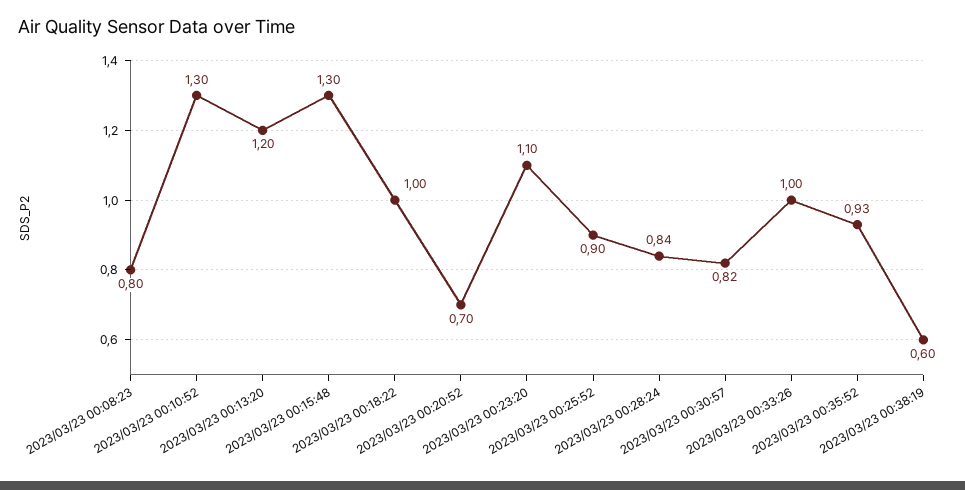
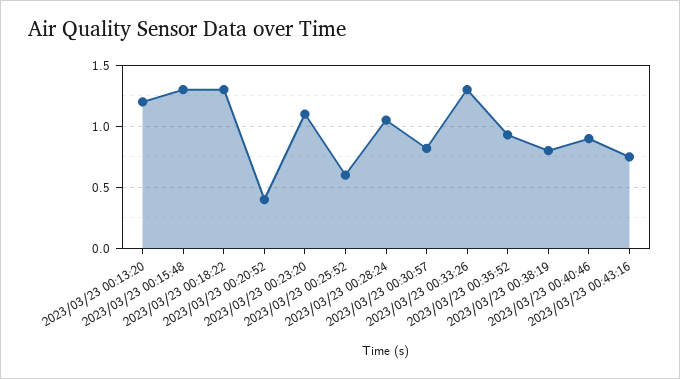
2023/03/23 00:08:23: 0.8 -> none
2023/03/23 00:10:52: 1.3 -> none
2023/03/23 00:18:22: 1 -> 1.3
2023/03/23 00:20:52: 0.7 -> 0.4
2023/03/23 00:25:52: 0.9 -> 0.6
2023/03/23 00:28:24: 0.84 -> 1.05
2023/03/23 00:33:26: 1 -> 1.3
2023/03/23 00:38:19: 0.6 -> 0.8
2023/03/23 00:40:46: none -> 0.9
2023/03/23 00:43:16: none -> 0.75

